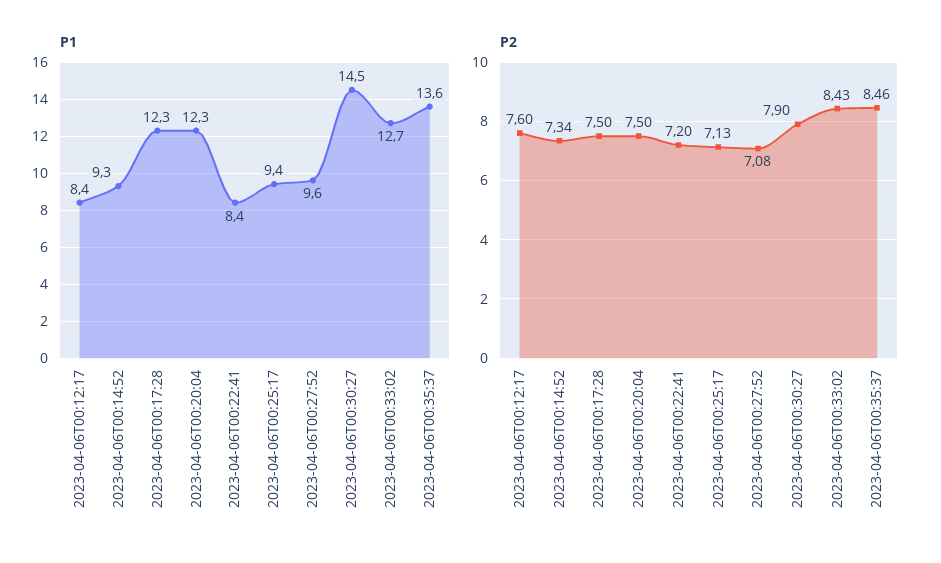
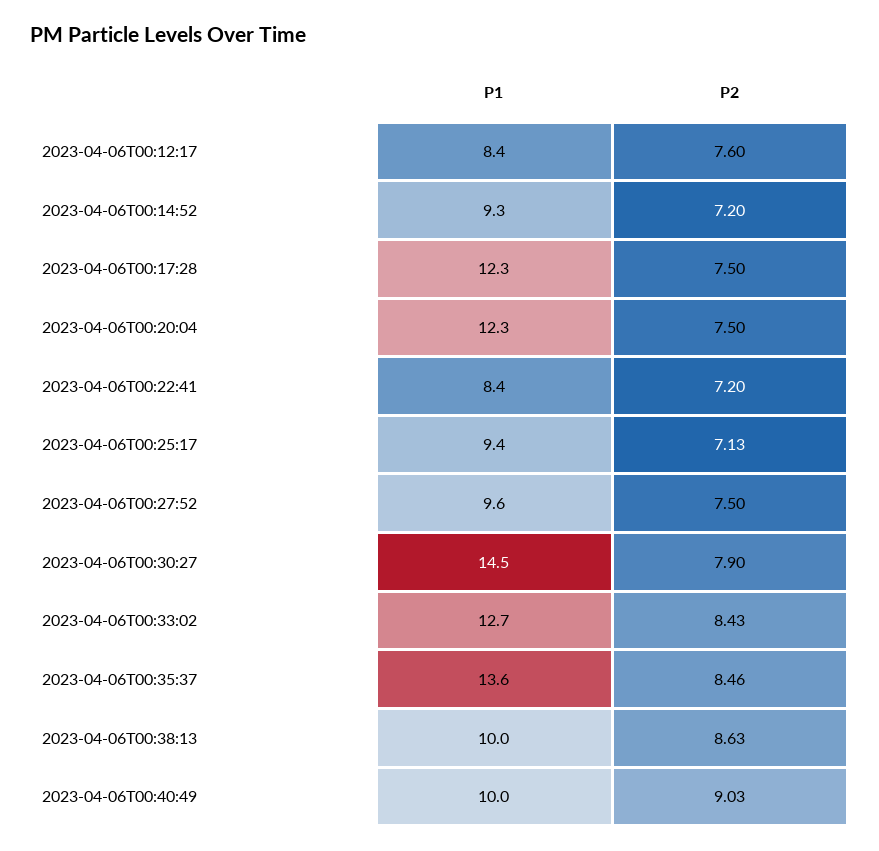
P2, 2023-04-06T00:14:52: 7.34 -> 7.2
P2, 2023-04-06T00:27:52: 7.08 -> 7.5
P1, 2023-04-06T00:38:13: none -> 10
P2, 2023-04-06T00:38:13: none -> 8.63
P1, 2023-04-06T00:40:49: none -> 10
P2, 2023-04-06T00:40:49: none -> 9.03

